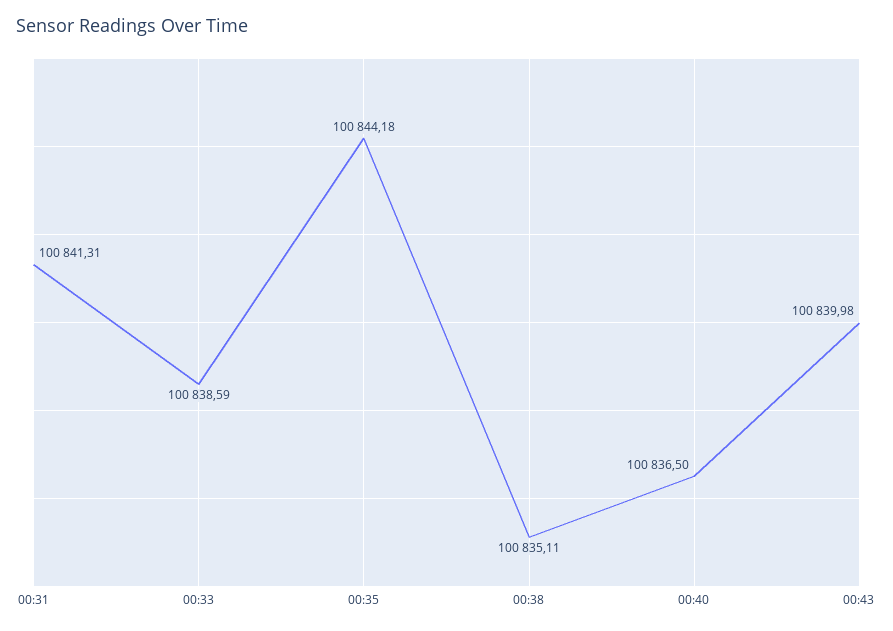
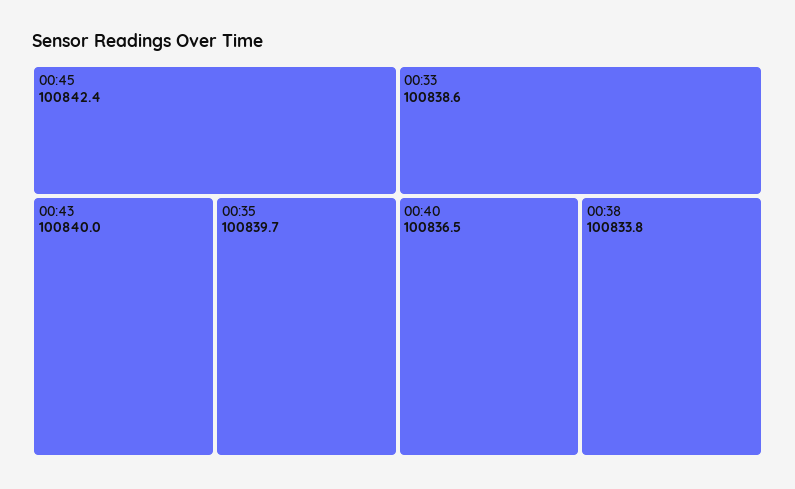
00:31: 100841.31 -> none
00:35: 100844.18 -> 100839.7
00:38: 100835.11 -> 100833.8
00:45: none -> 100842.4

